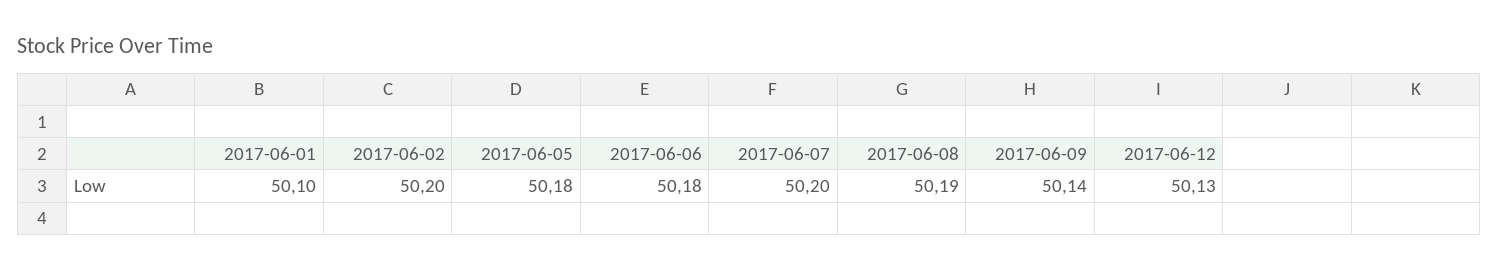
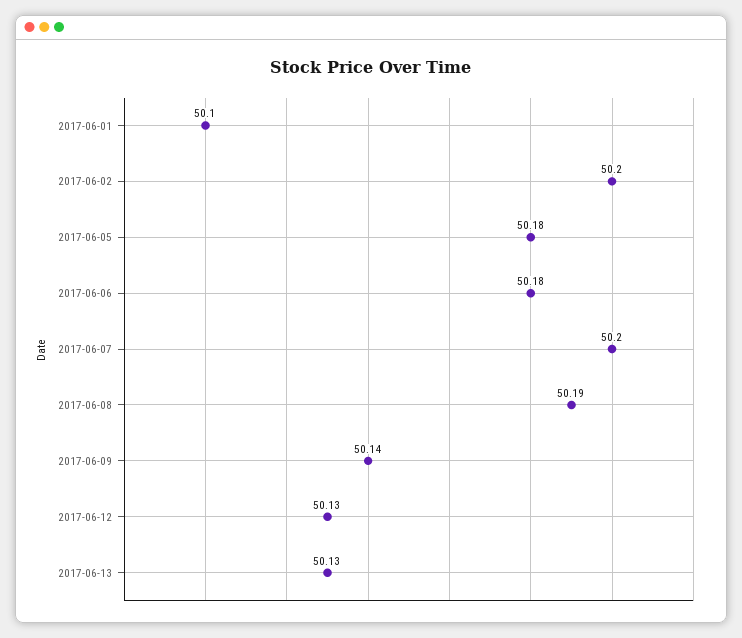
2017-06-13: none -> 50.13

